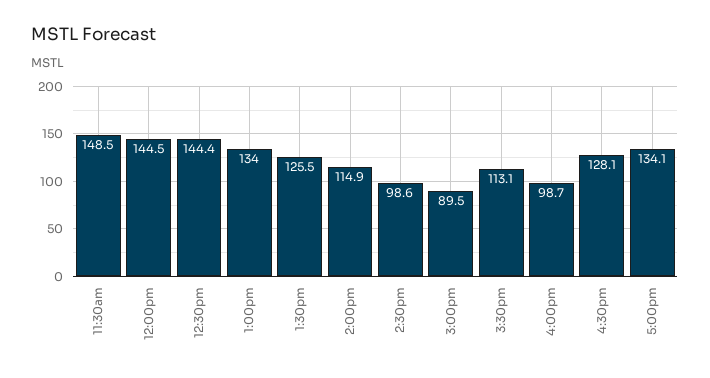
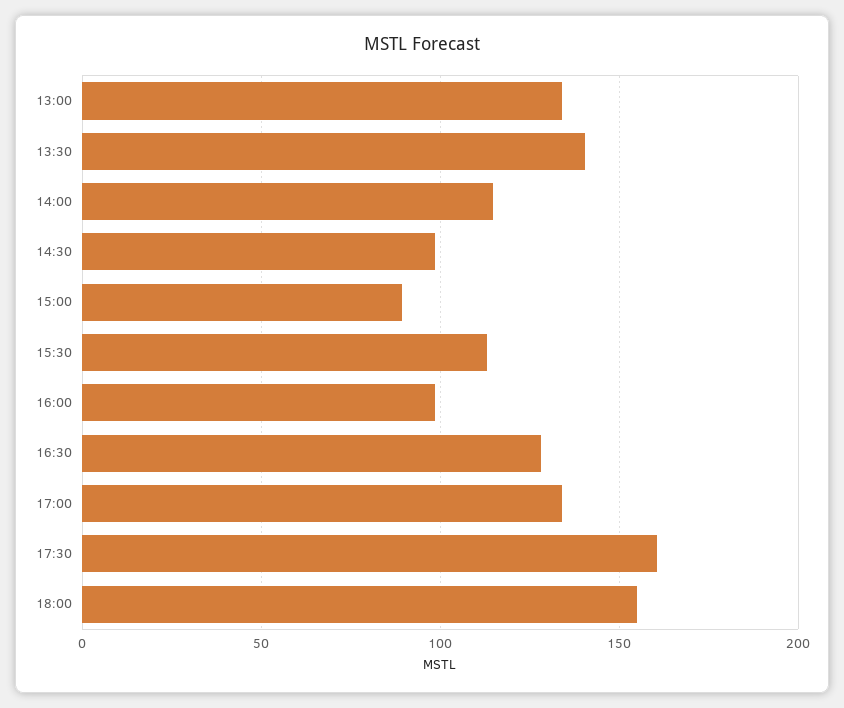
11:30am: 148.5 -> none
12:00pm: 144.5 -> none
12:30pm: 144.4 -> none
1:30pm: 125.5 -> 140
17:30: none -> 160
18:00: none -> 155

